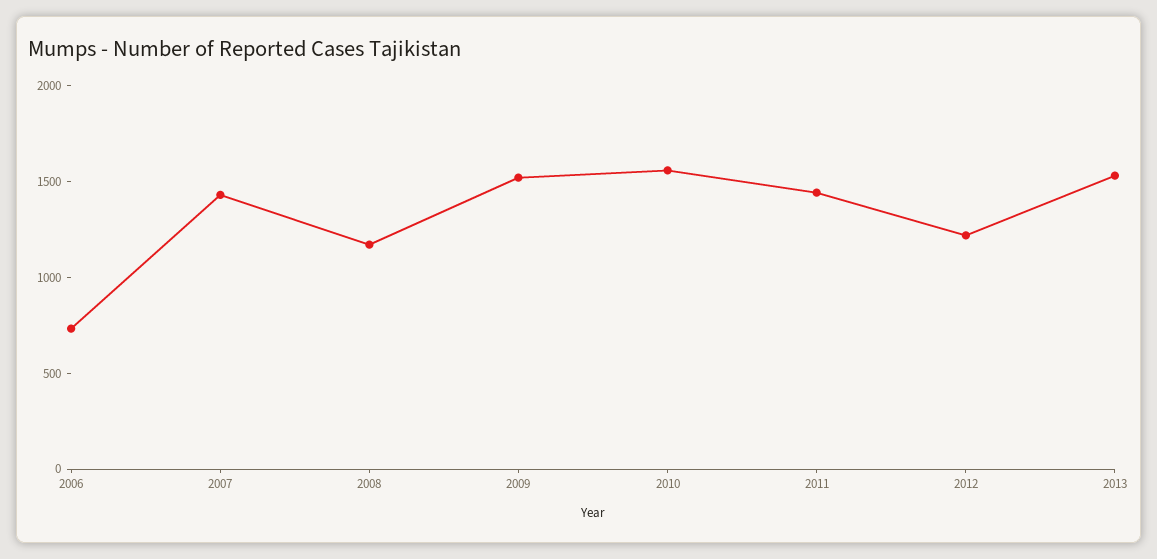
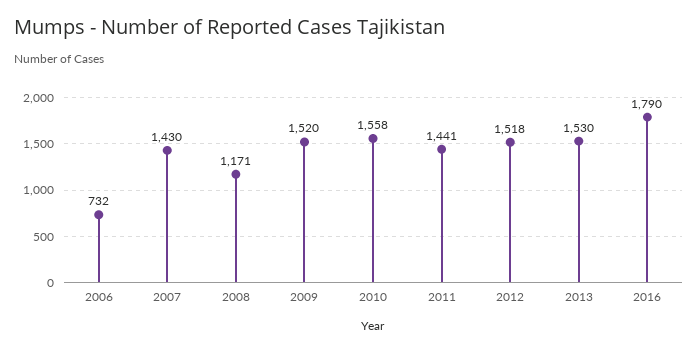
2012: 1200 -> 1518
2016: none -> 1790

